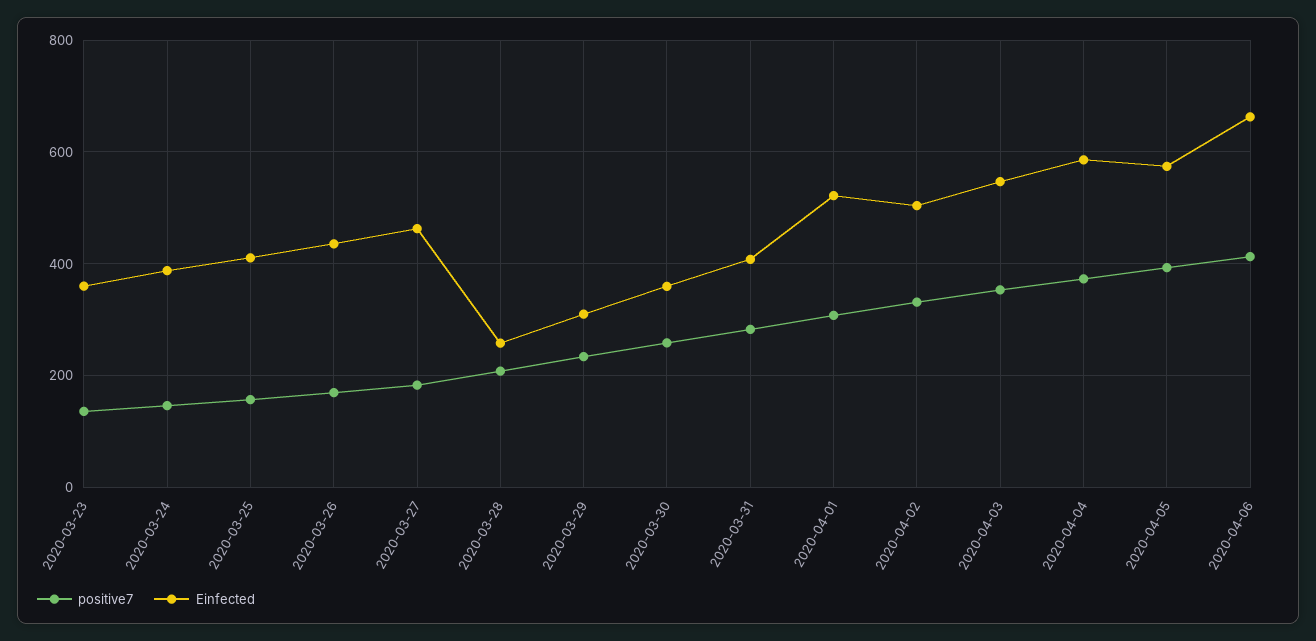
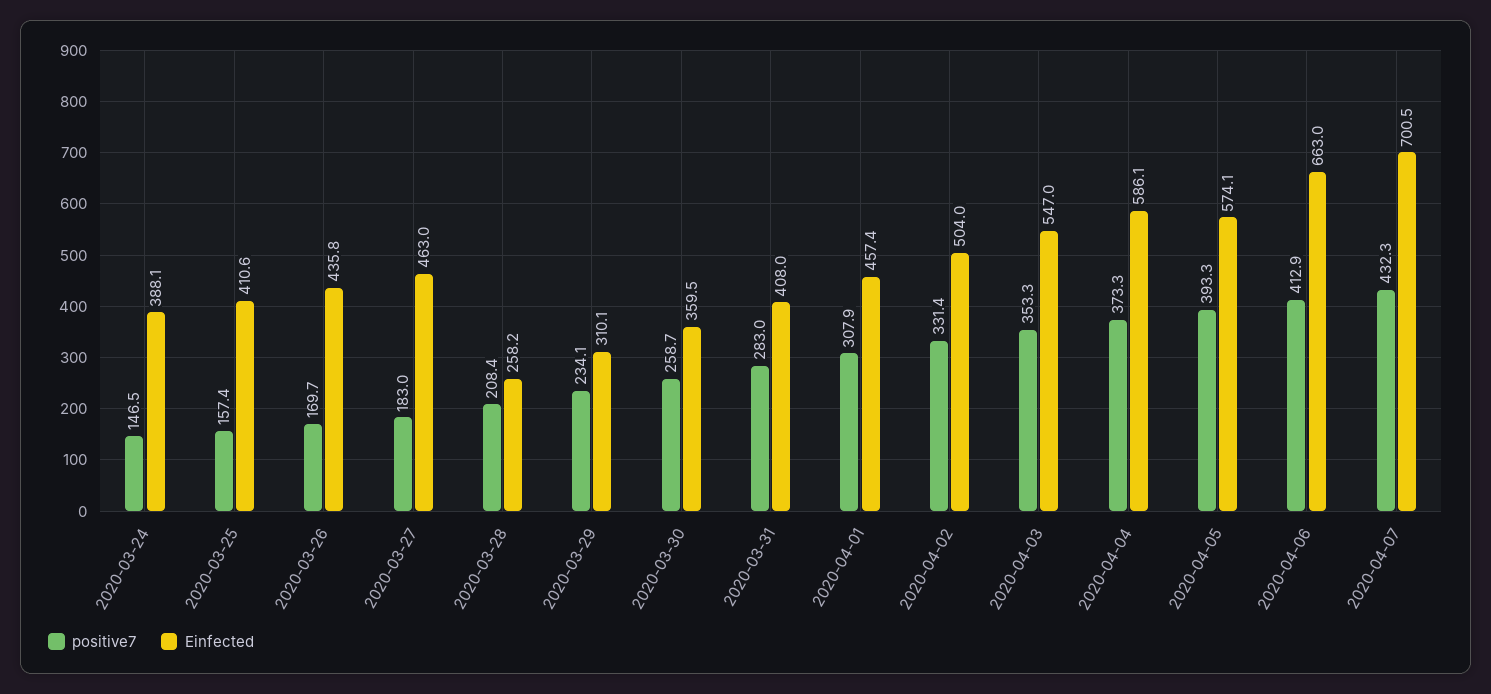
positive7, 2020-03-23: 140 -> none
Einfected, 2020-03-23: 360 -> none
Einfected, 2020-04-01: 520 -> 457.4
positive7, 2020-04-07: none -> 432.3
Einfected, 2020-04-07: none -> 700.5

